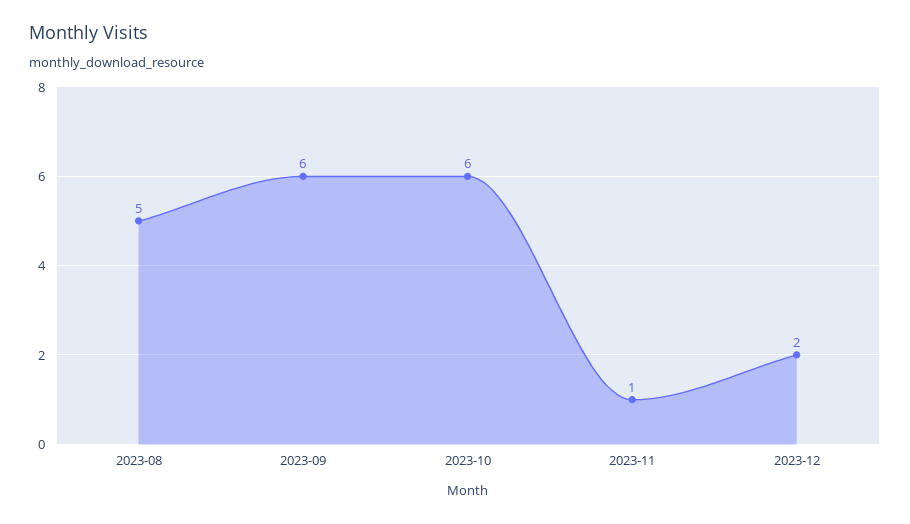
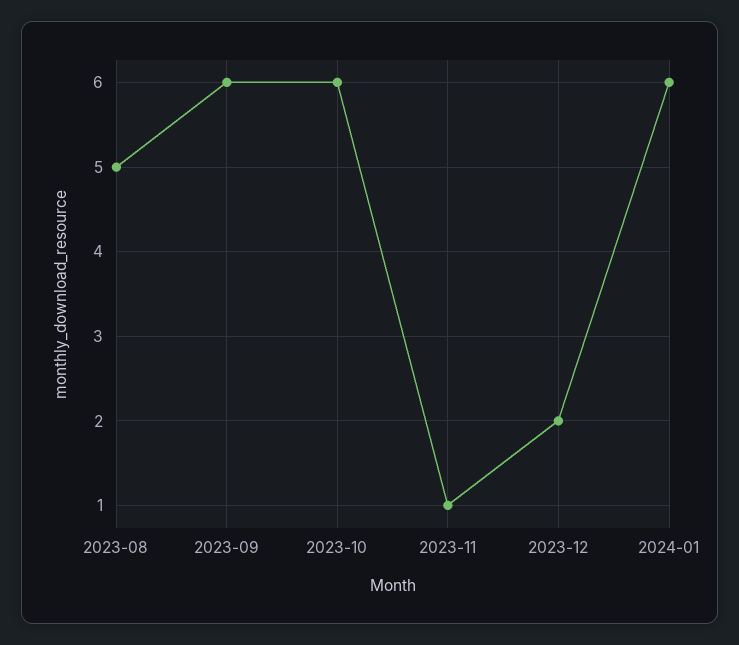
2024-01: none -> 6

